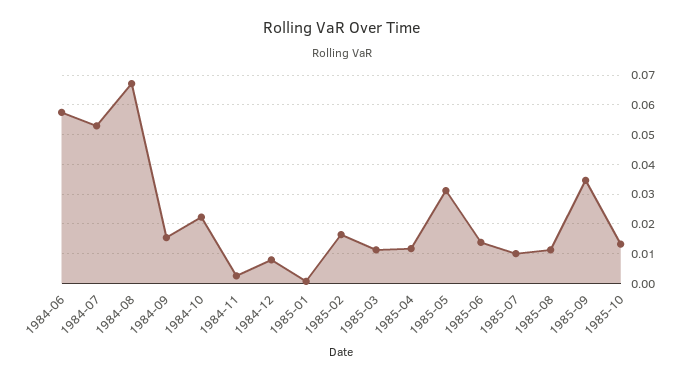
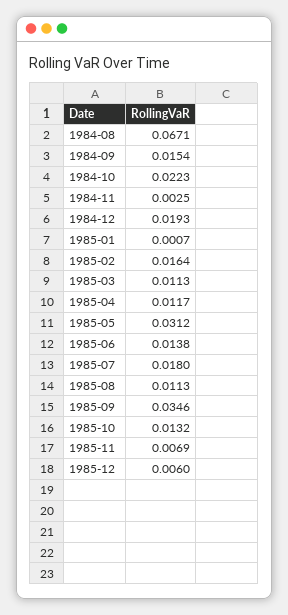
1984-06: 0.0575 -> none
1984-07: 0.0525 -> none
1984-12: 0.0075 -> 0.0193
1985-07: 0.01 -> 0.018
1985-11: none -> 0.0069
1985-12: none -> 0.006

